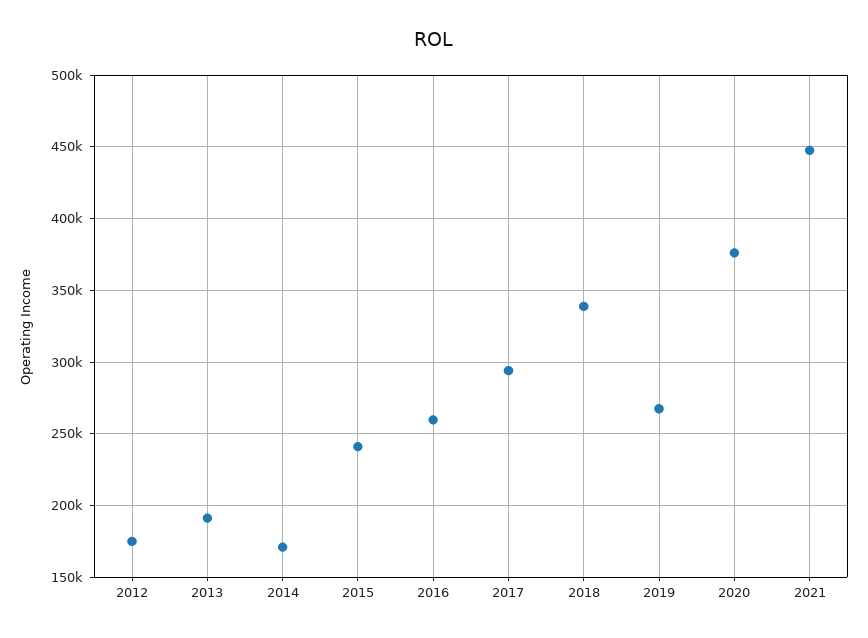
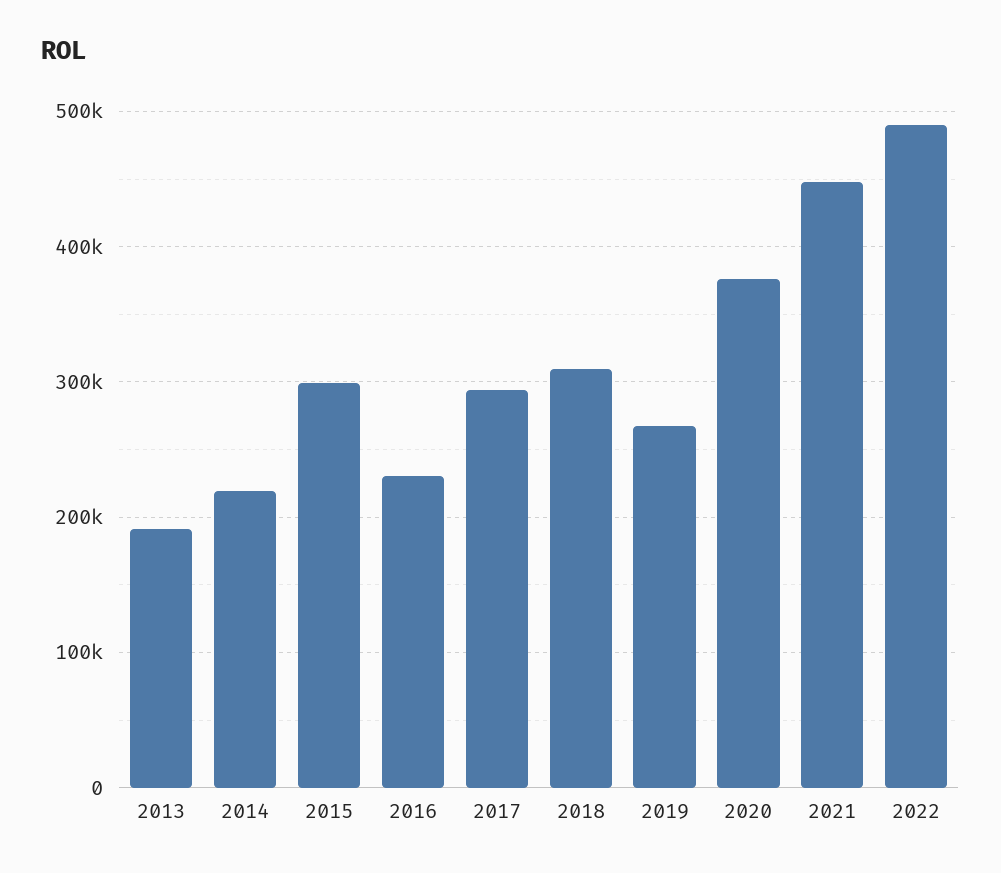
2012: 175000 -> none
2014: 170000 -> 220000
2015: 240000 -> 300000
2016: 260000 -> 230000
2018: 340000 -> 310000
2022: none -> 490000

